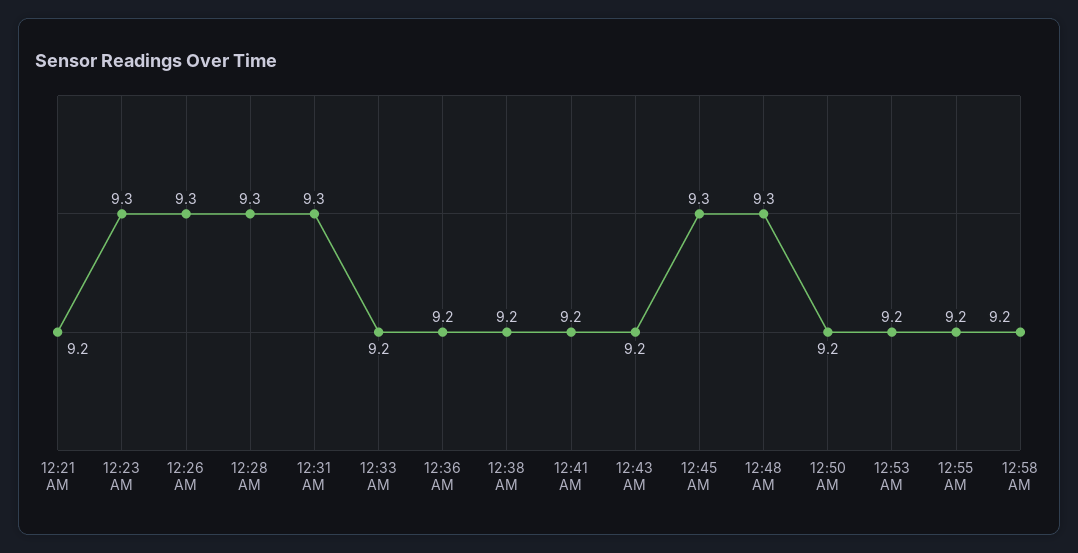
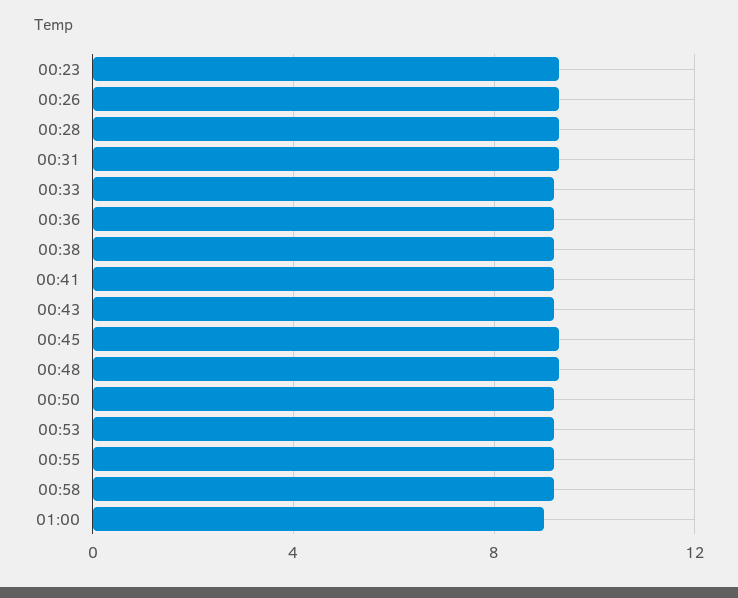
12:21 AM: 9.2 -> none
01:00: none -> 9

